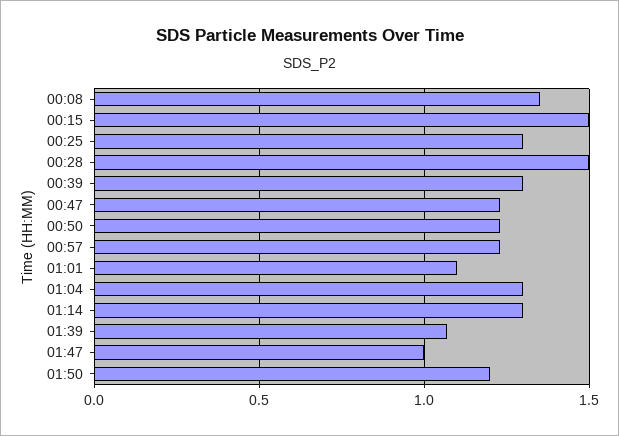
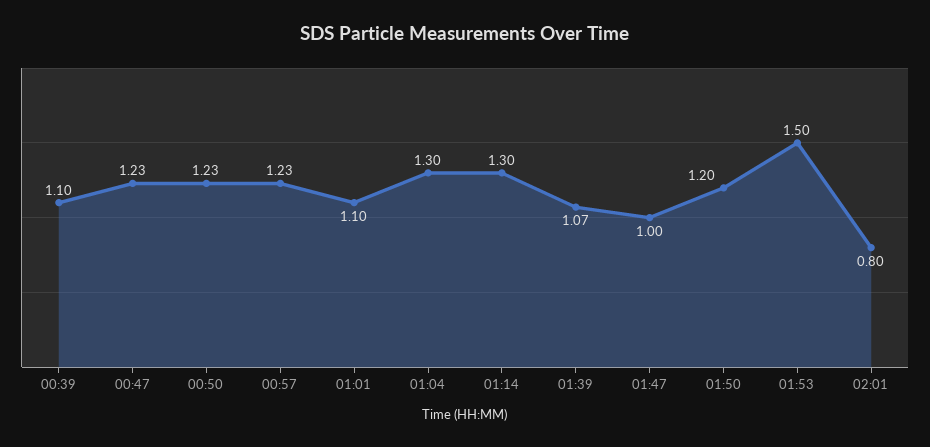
00:08: 1.35 -> none
00:15: 1.5 -> none
00:25: 1.3 -> none
00:28: 1.5 -> none
00:39: 1.3 -> 1.1
01:53: none -> 1.5
02:01: none -> 0.8

